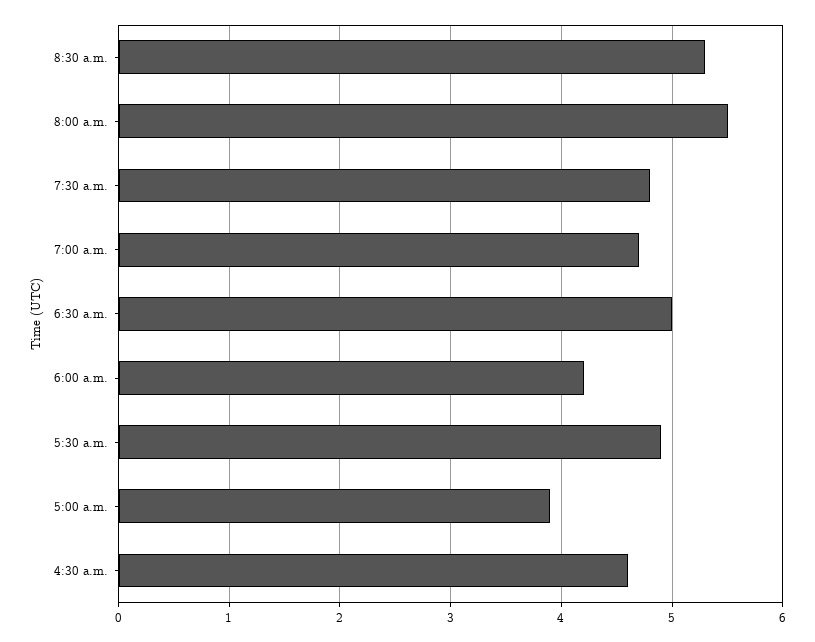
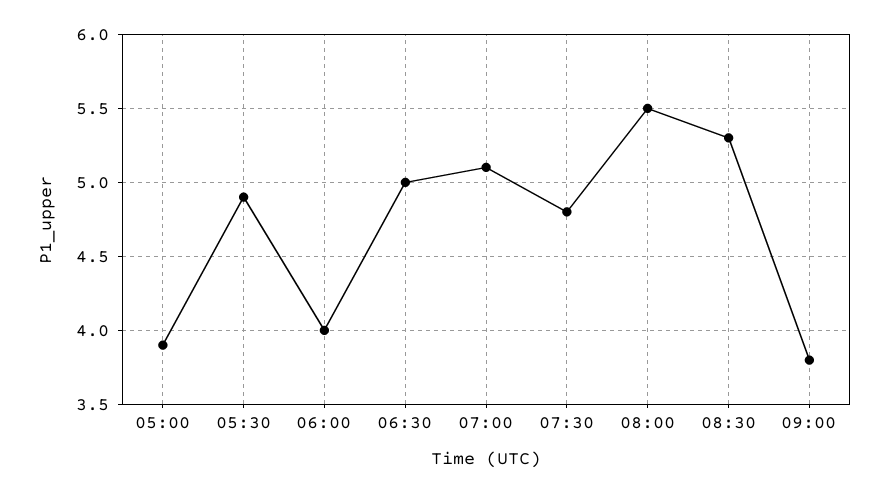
7:00 a.m.: 4.7 -> 5.1
6:00 a.m.: 4.2 -> 4
4:30 a.m.: 4.6 -> none
09:00: none -> 3.8

